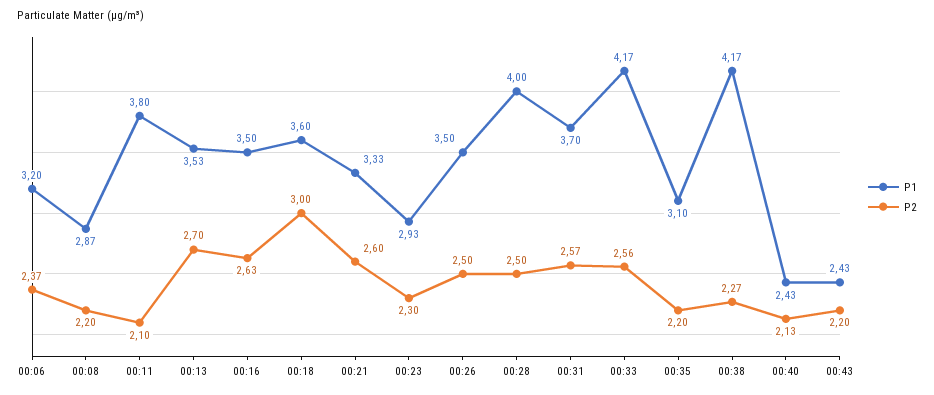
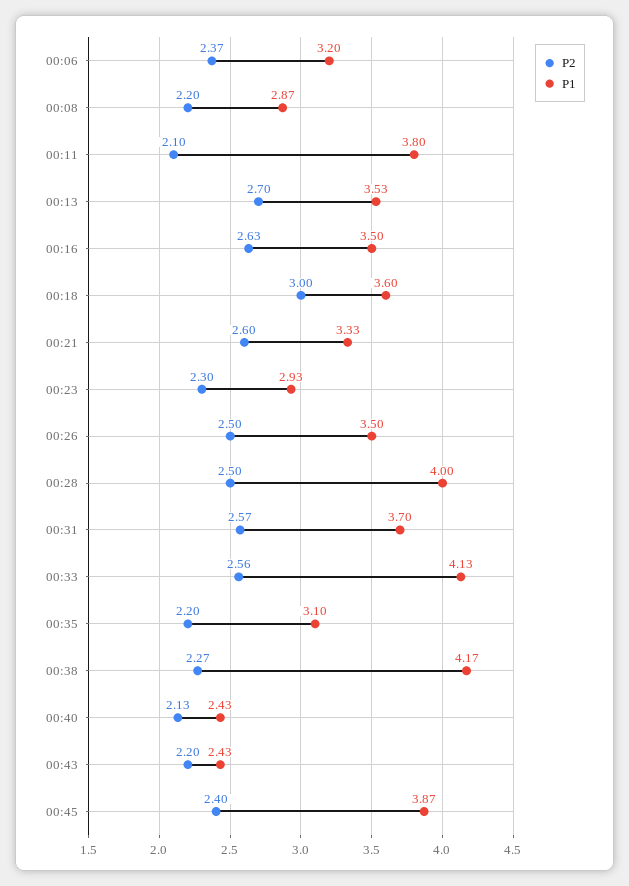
P1, 00:33: 4.17 -> 4.13
P2, 00:45: none -> 2.4
P1, 00:45: none -> 3.87

